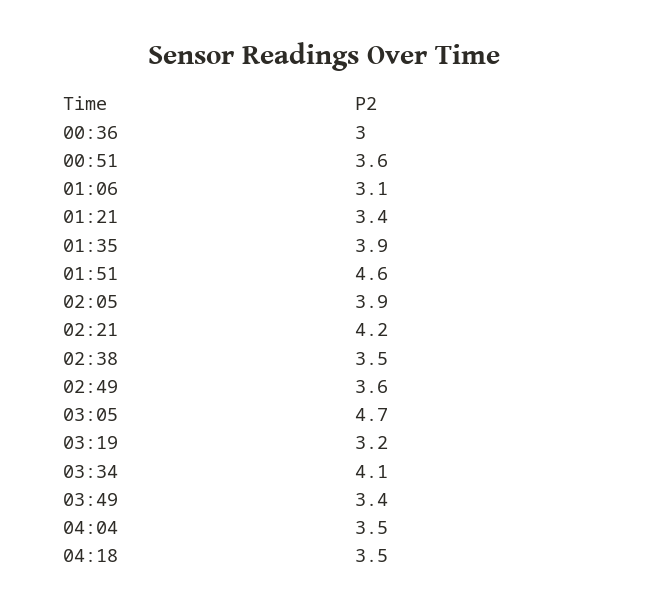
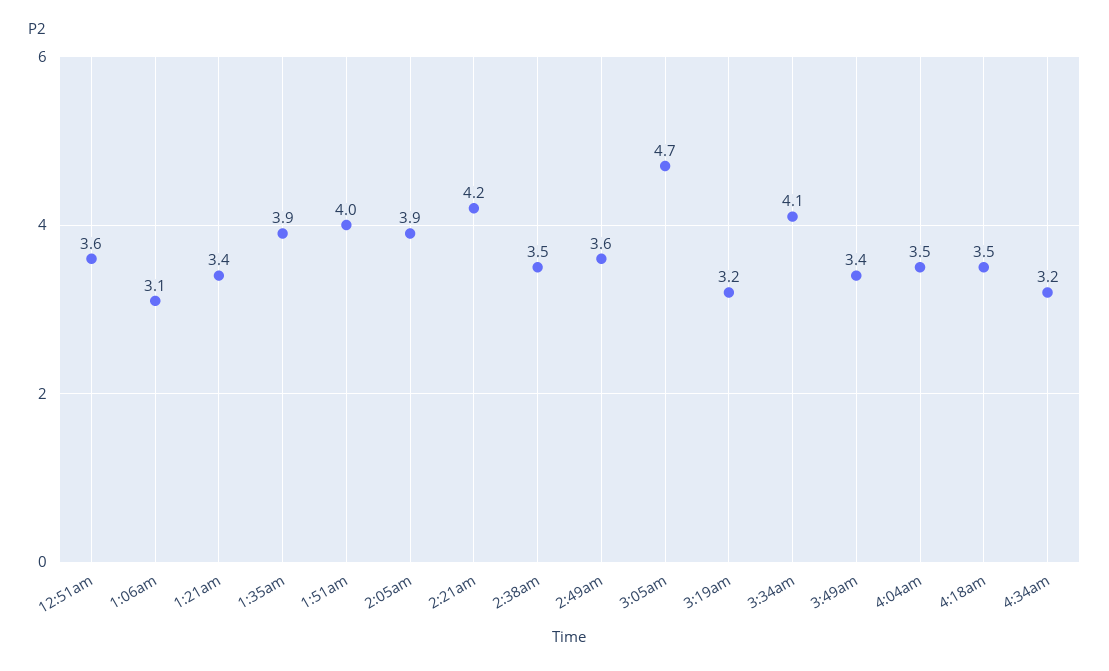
00:36: 3 -> none
01:51: 4.6 -> 4
4:34am: none -> 3.2

